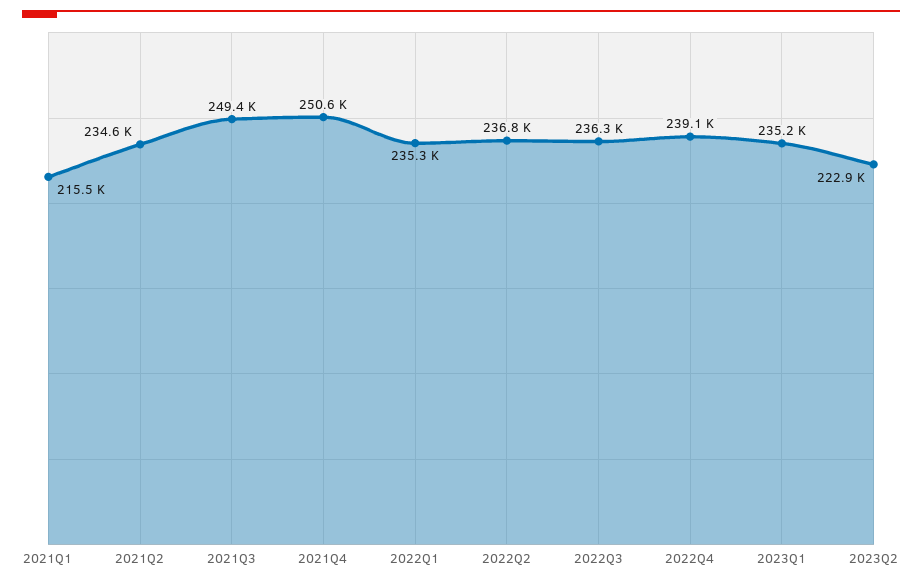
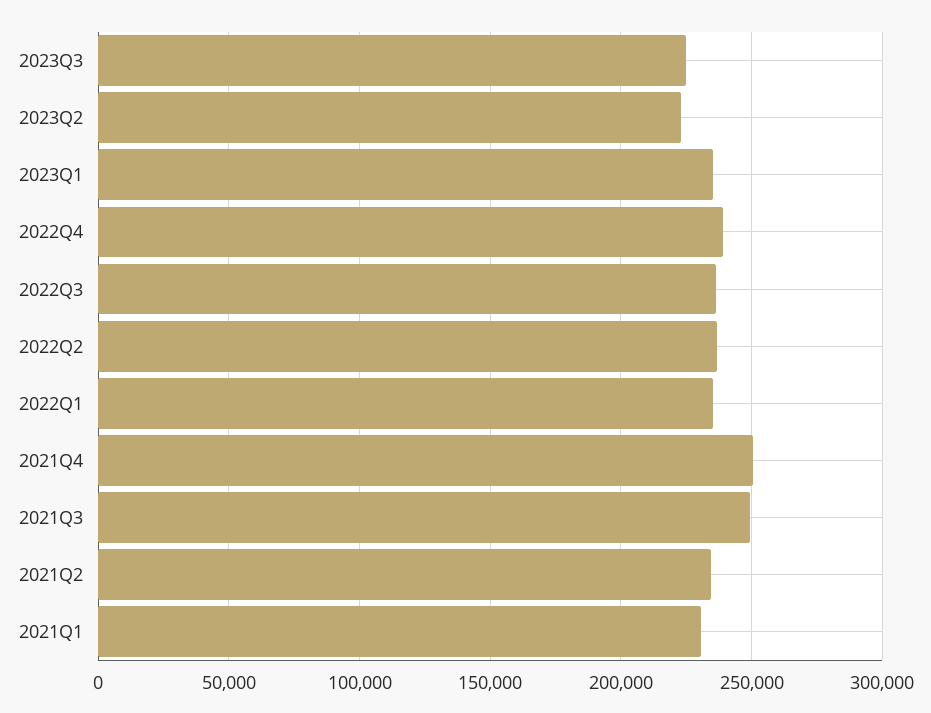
2021Q1: 215500 -> 230000
2023Q3: none -> 225000

